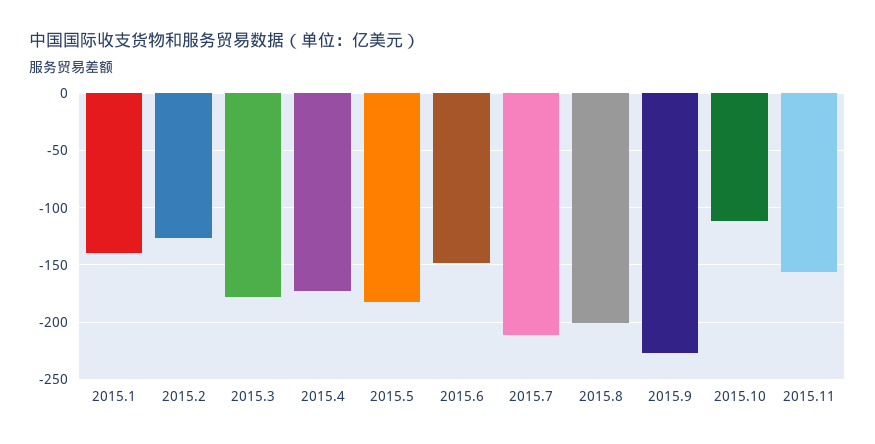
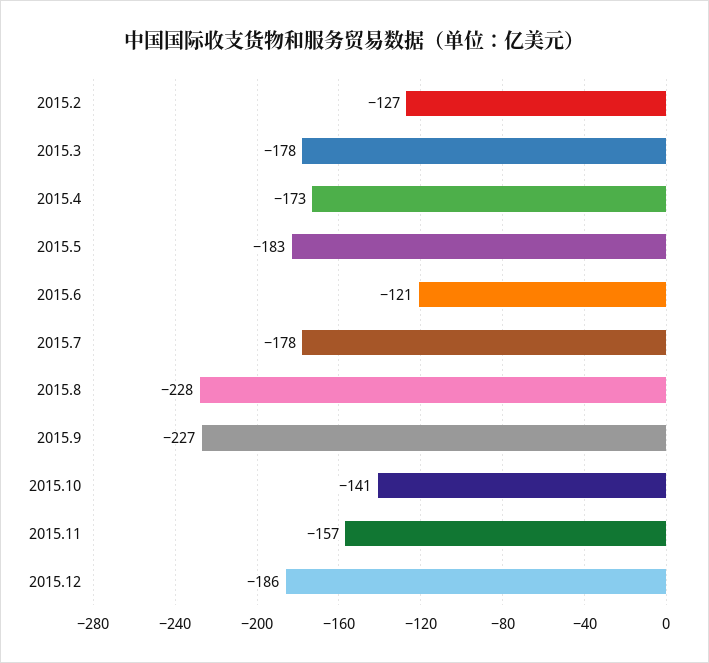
2015.1: -140 -> none
2015.6: -150 -> -121
2015.7: -210 -> -178
2015.8: -200 -> -228
2015.10: -110 -> -141
2015.12: none -> -186

